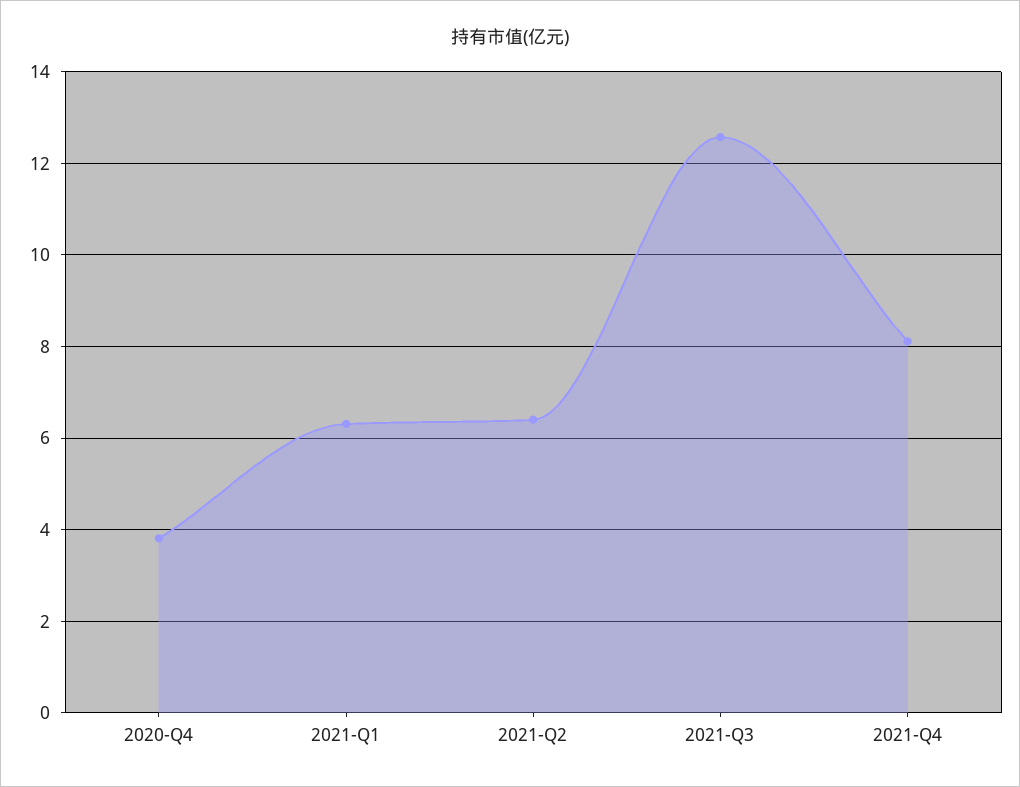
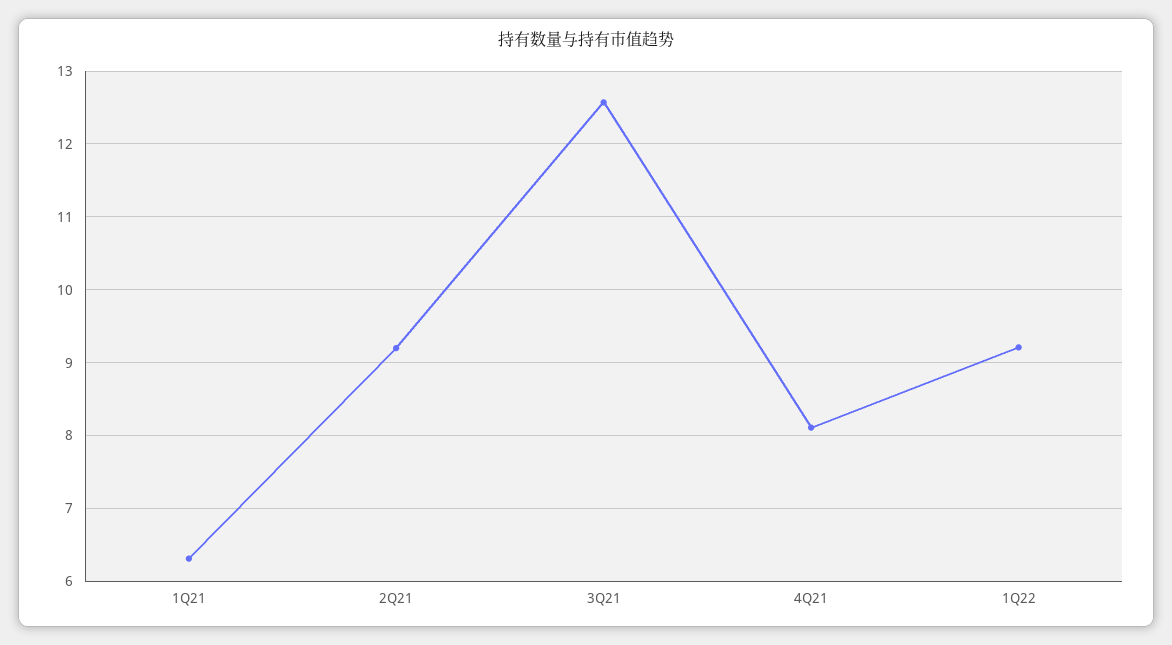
2020-Q4: 3.8 -> none
2021-Q2: 6.4 -> 9.2
1Q22: none -> 9.2

